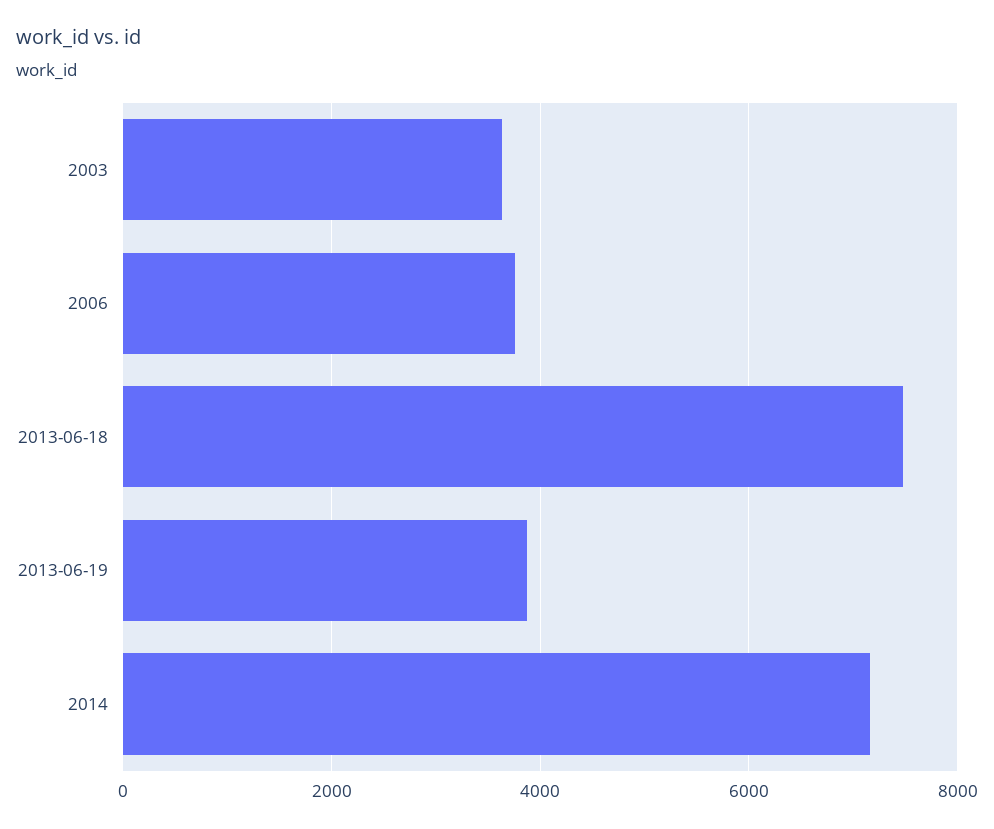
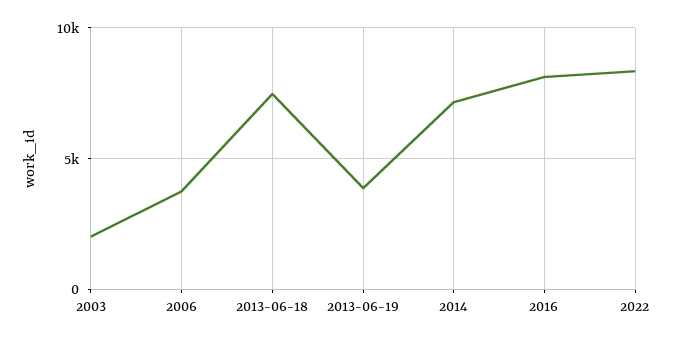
2003: 3600 -> 2000
2016: none -> 8000
2022: none -> 8500

